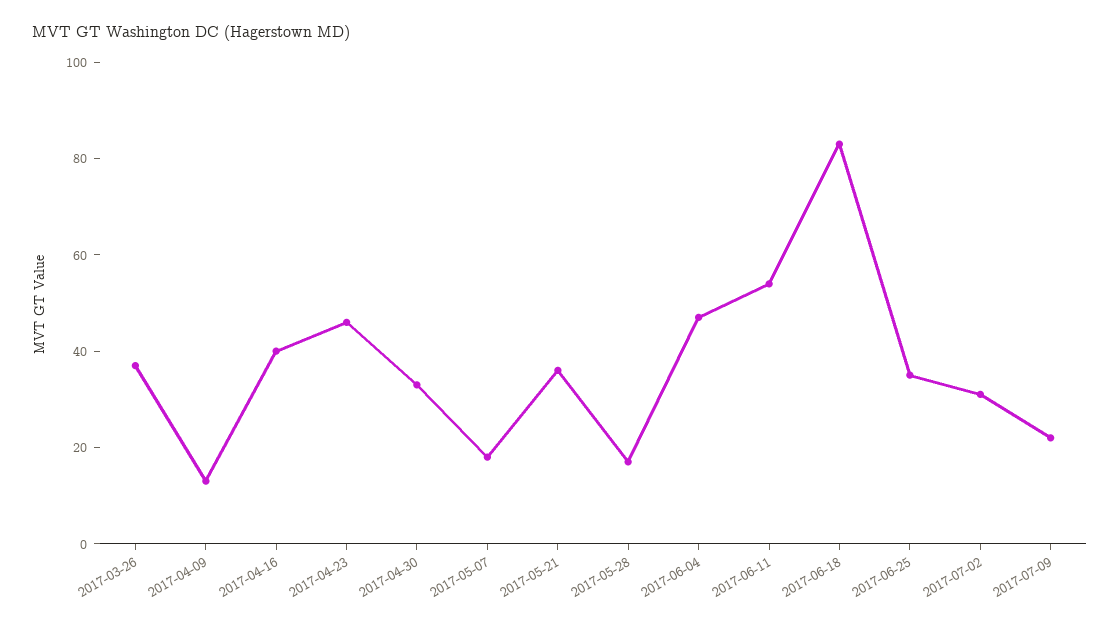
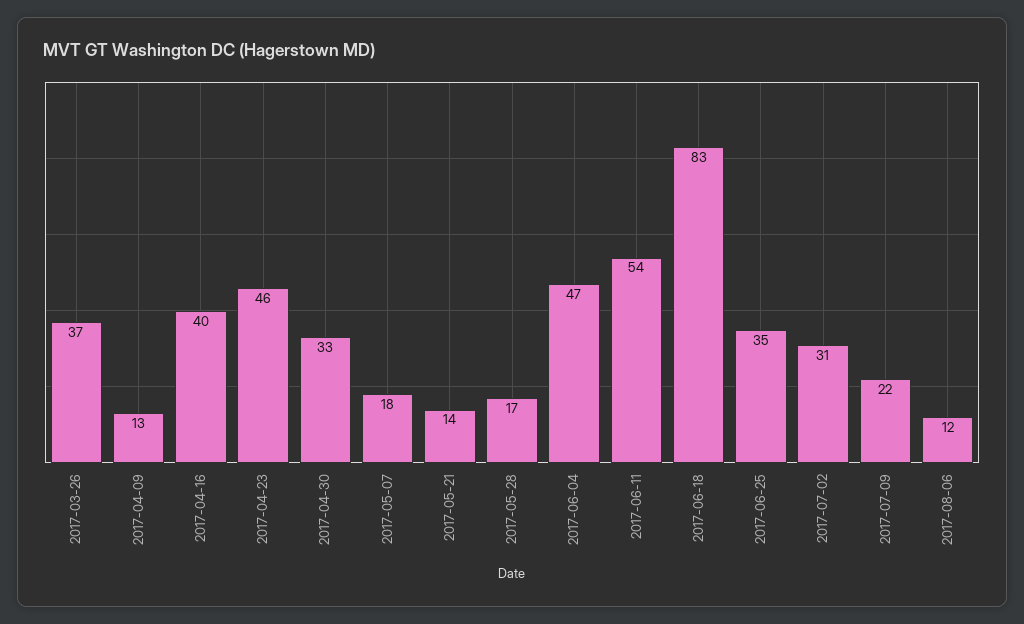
2017-05-21: 35 -> 14
2017-08-06: none -> 12

